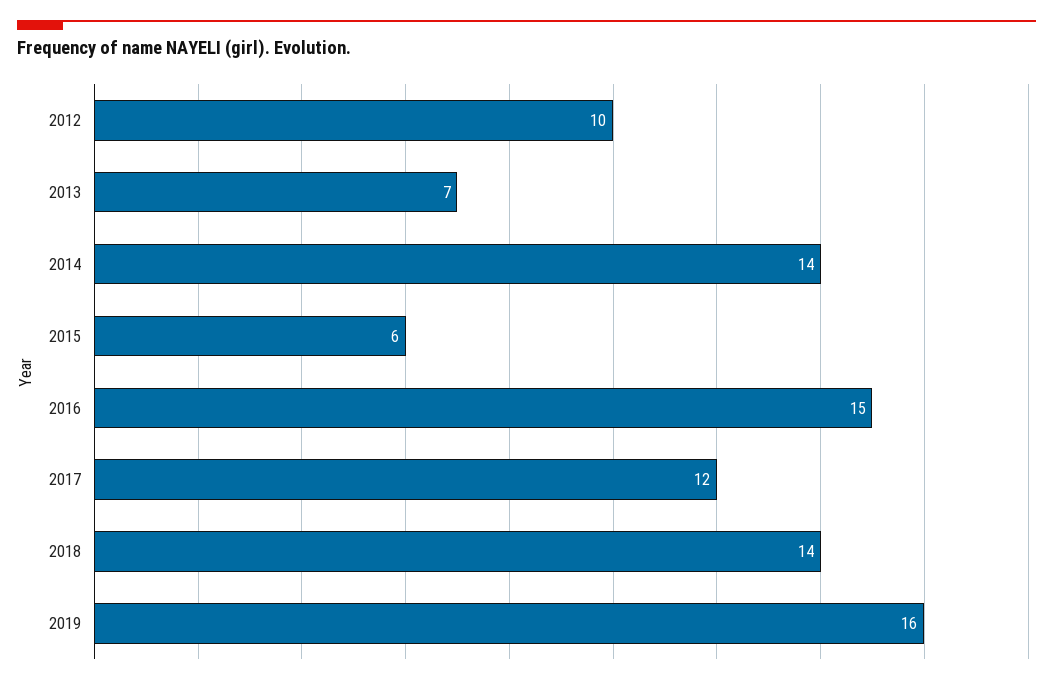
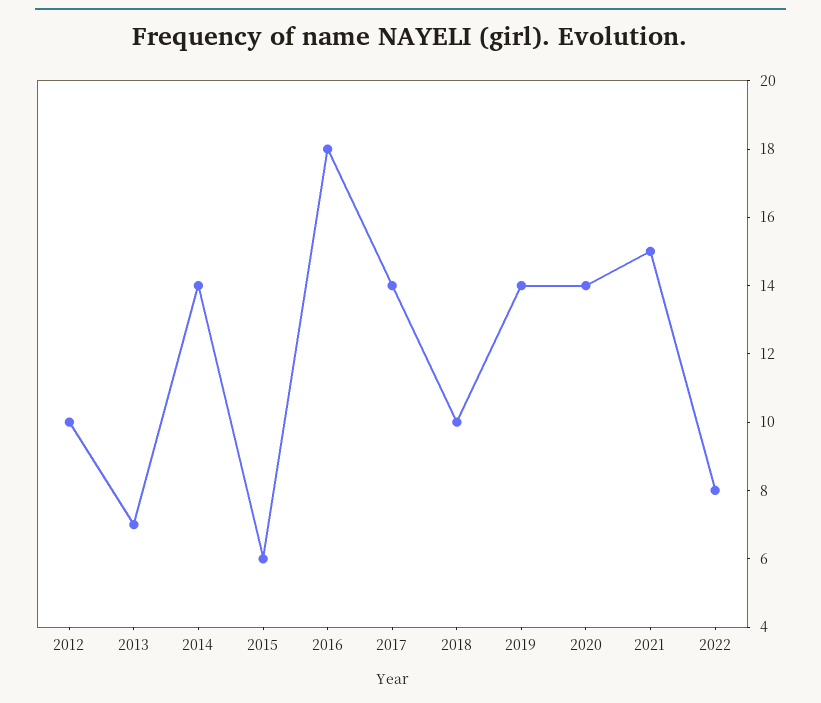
2016: 15 -> 18
2017: 12 -> 14
2018: 14 -> 10
2019: 16 -> 14
2020: none -> 14
2021: none -> 15
2022: none -> 8

